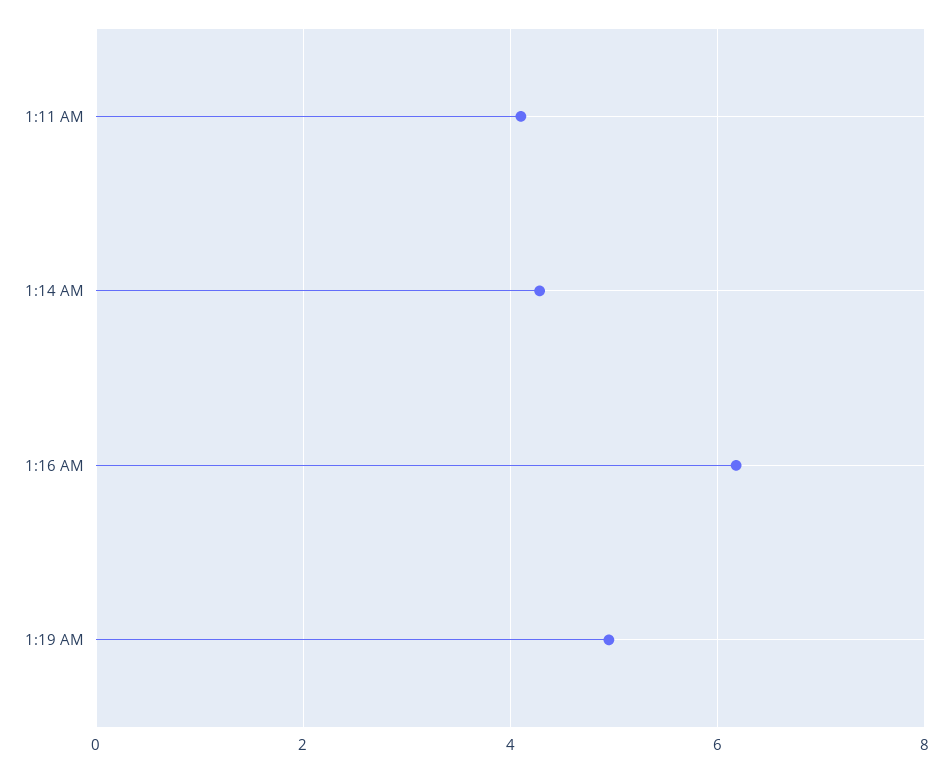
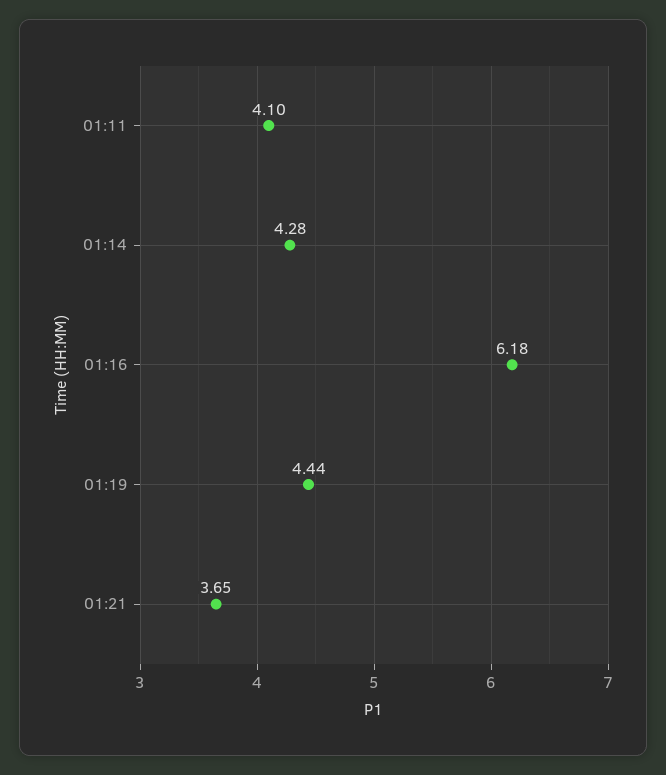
1:19 AM: 5 -> 4.44
01:21: none -> 3.65

